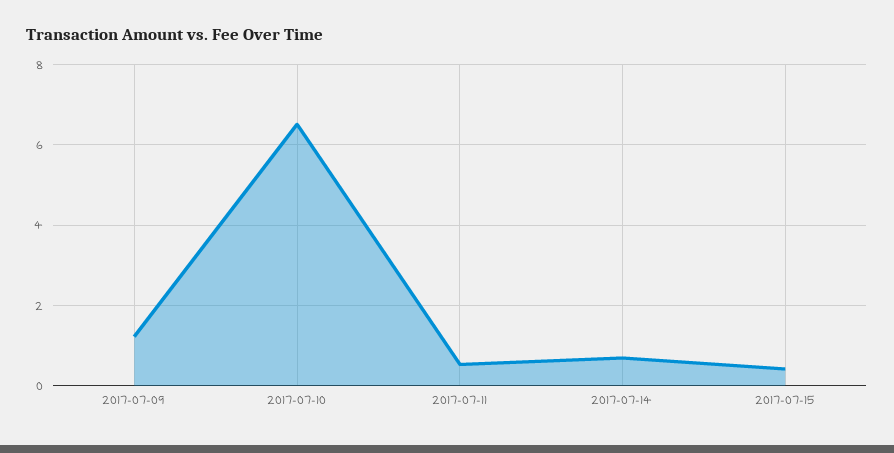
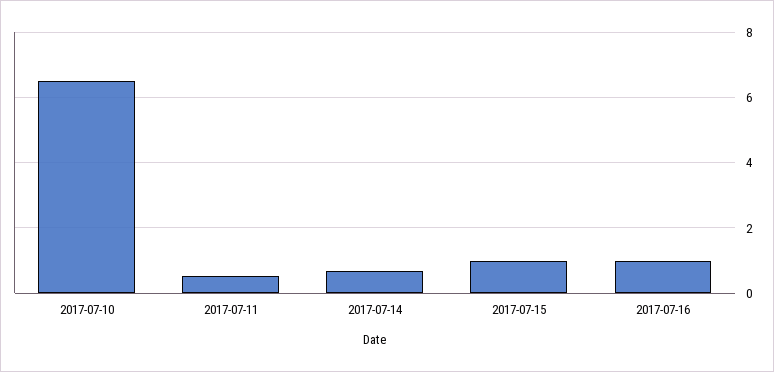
2017-07-09: 1.2 -> none
2017-07-15: 0.4 -> 1
2017-07-16: none -> 1

